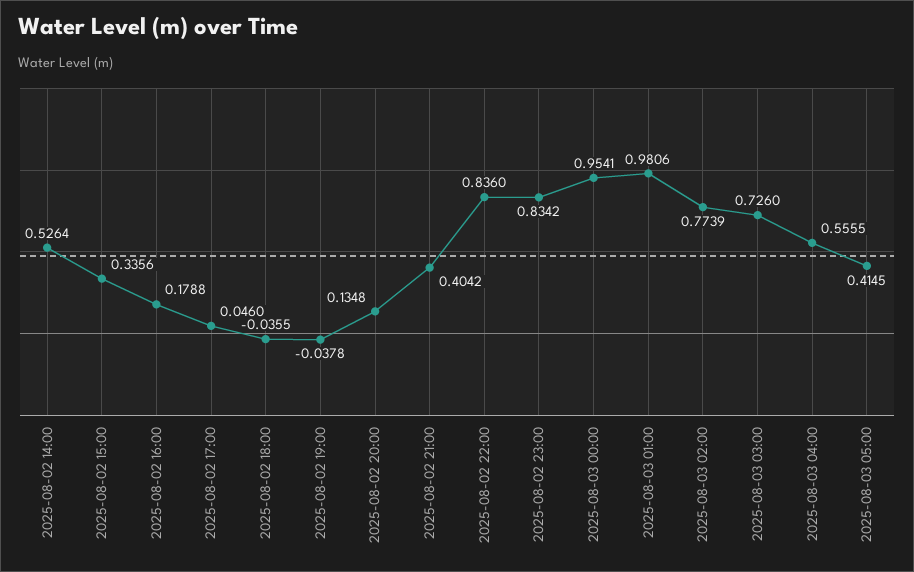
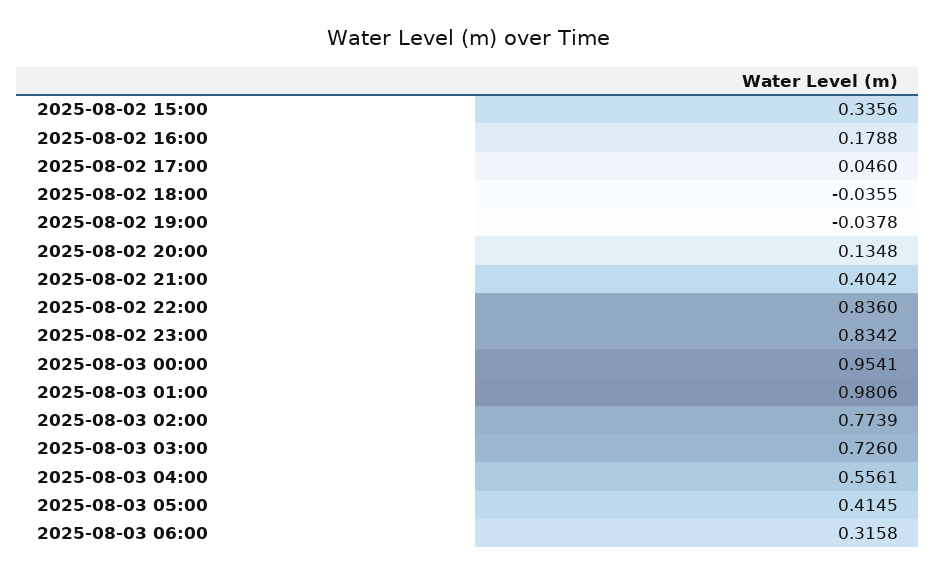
2025-08-02 14:00: 0.5264 -> none
2025-08-03 04:00: 0.5555 -> 0.5561
2025-08-03 06:00: none -> 0.3158

